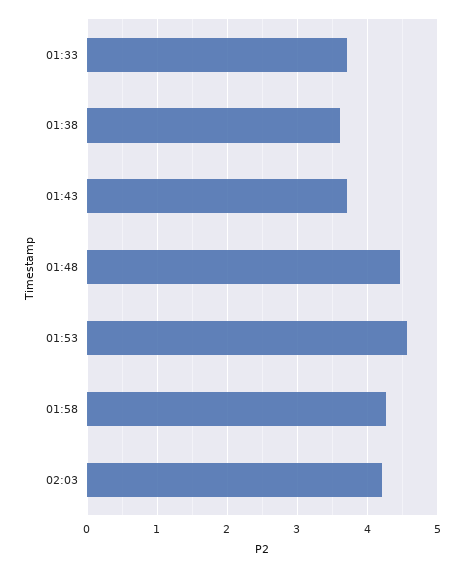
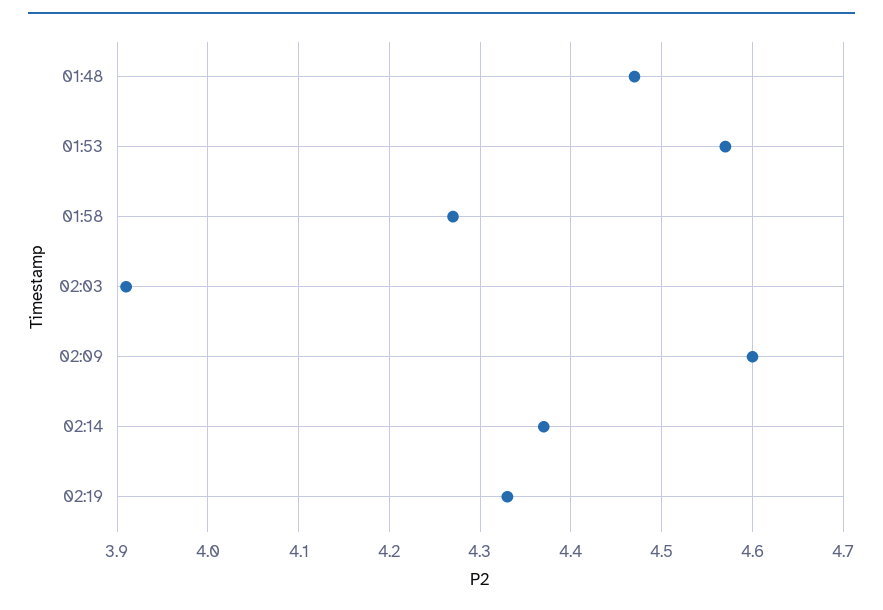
01:33: 3.7 -> none
01:38: 3.6 -> none
01:43: 3.7 -> none
02:03: 4.2 -> 3.91
02:09: none -> 4.6
02:14: none -> 4.37
02:19: none -> 4.33

